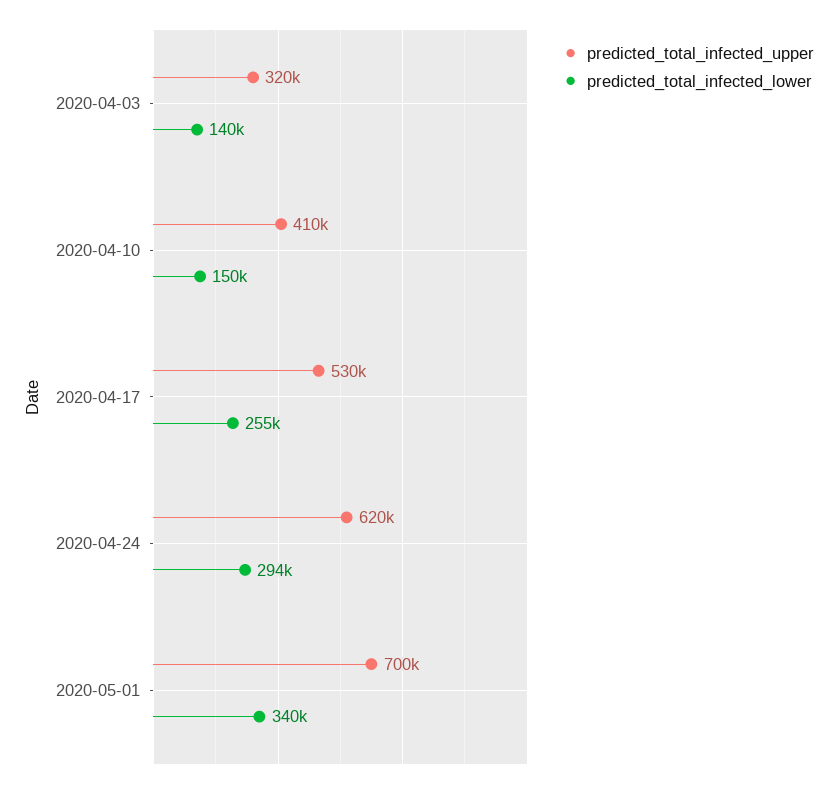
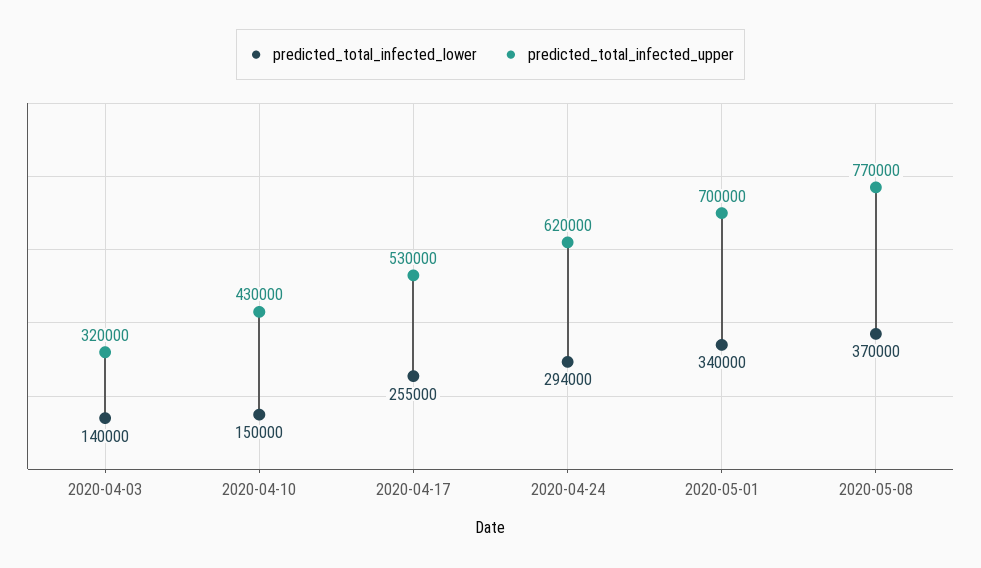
predicted_total_infected_upper, 2020-04-10: 410000 -> 430000
predicted_total_infected_lower, 2020-05-08: none -> 370000
predicted_total_infected_upper, 2020-05-08: none -> 770000

